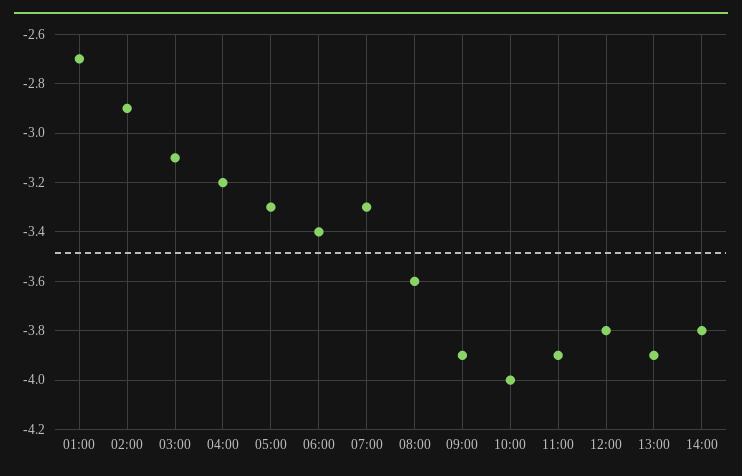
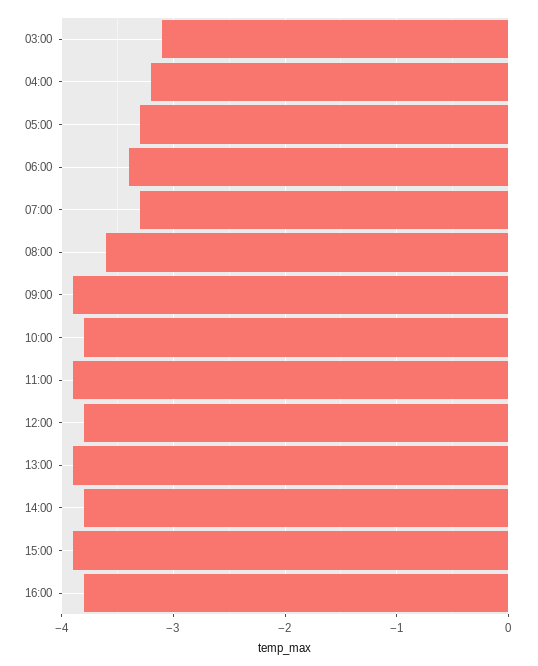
01:00: -2.7 -> none
02:00: -2.9 -> none
10:00: -4 -> -3.8
15:00: none -> -3.9
16:00: none -> -3.8

